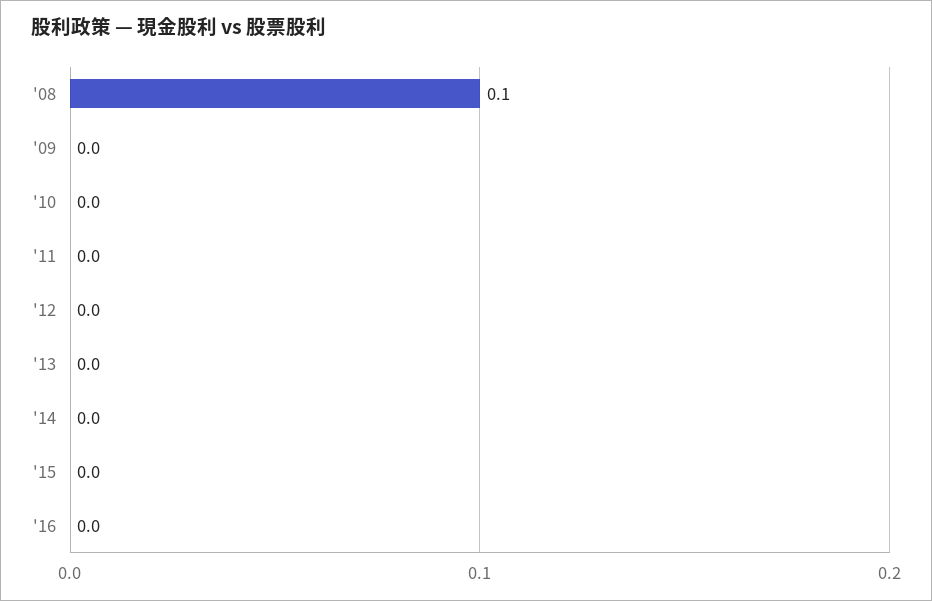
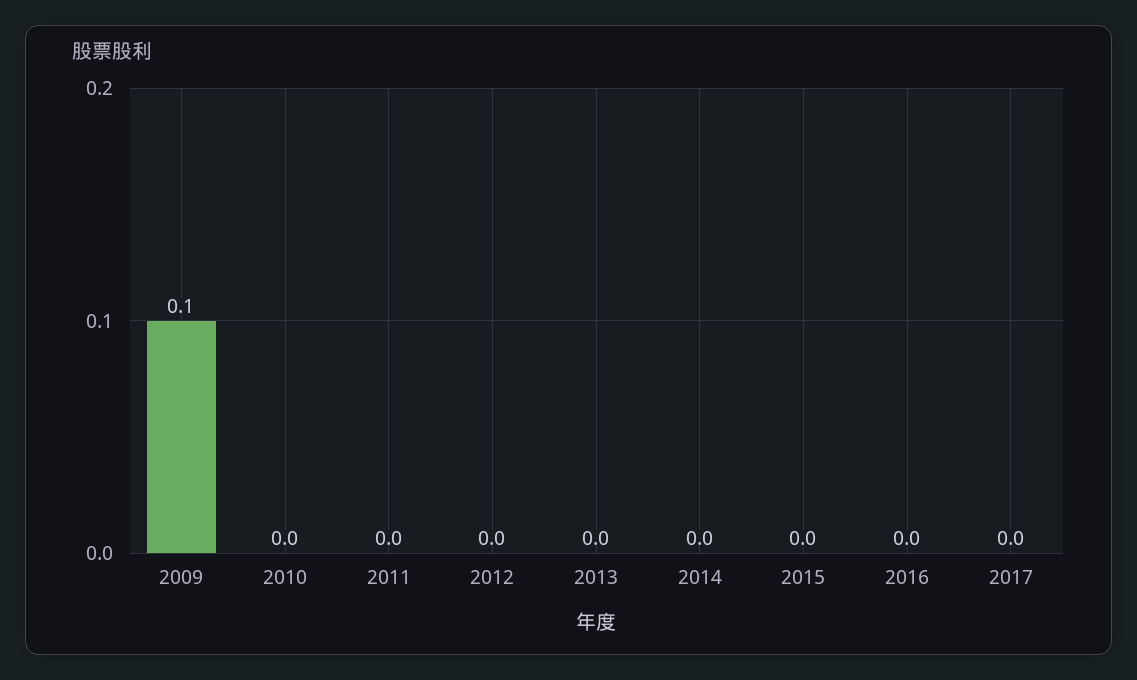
'08: 0.1 -> none
'09: 0 -> 0.1
2017: none -> 0

